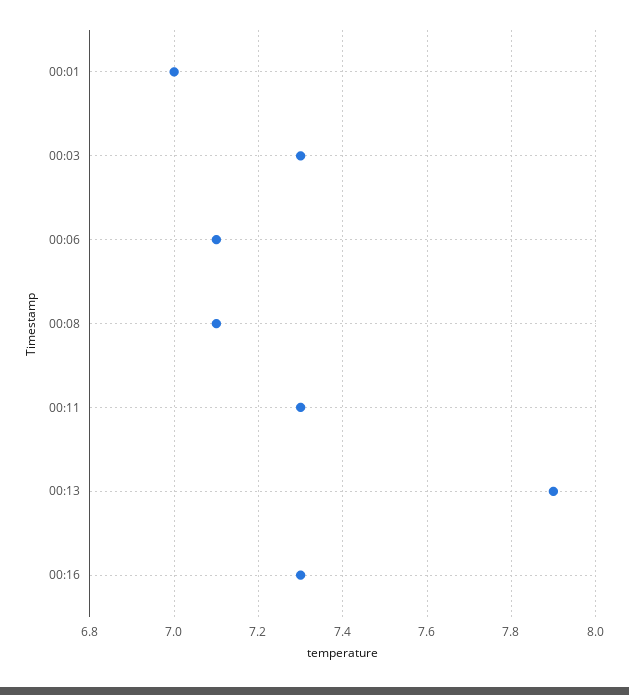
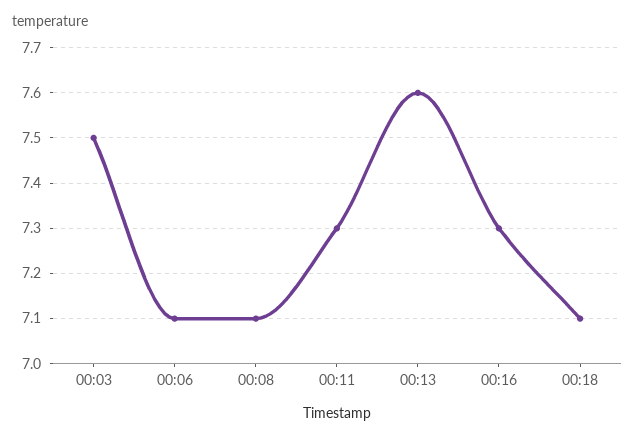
00:01: 7 -> none
00:03: 7.3 -> 7.5
00:13: 7.9 -> 7.6
00:18: none -> 7.1

